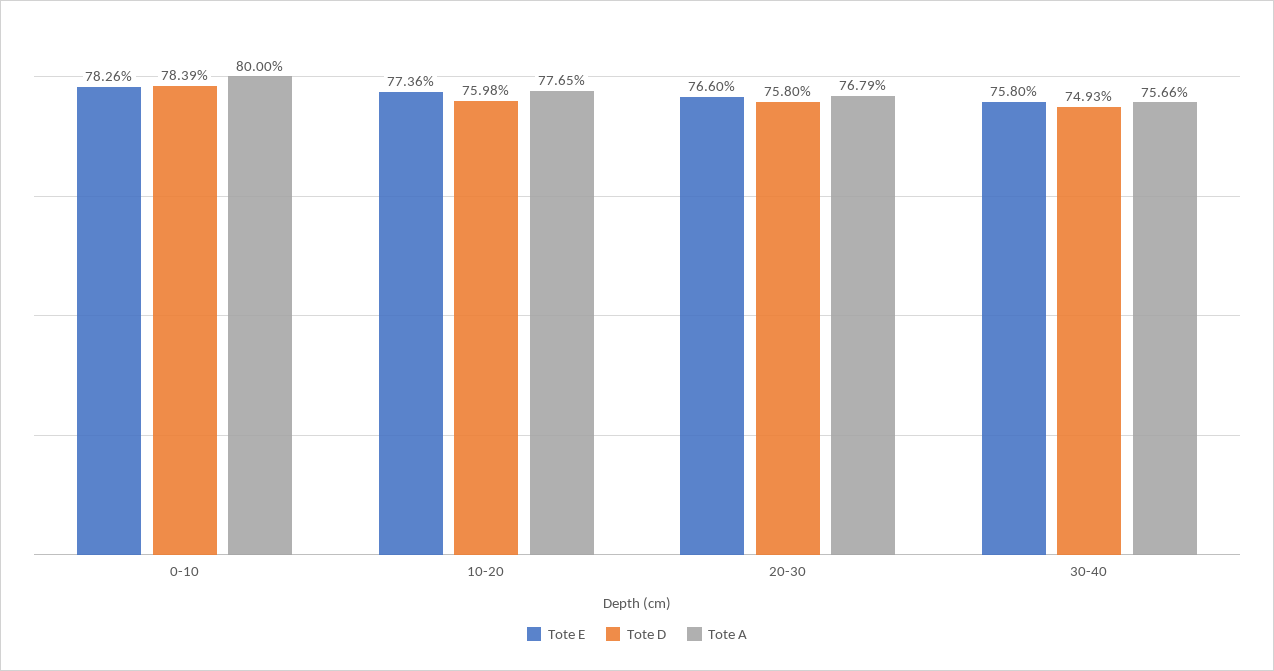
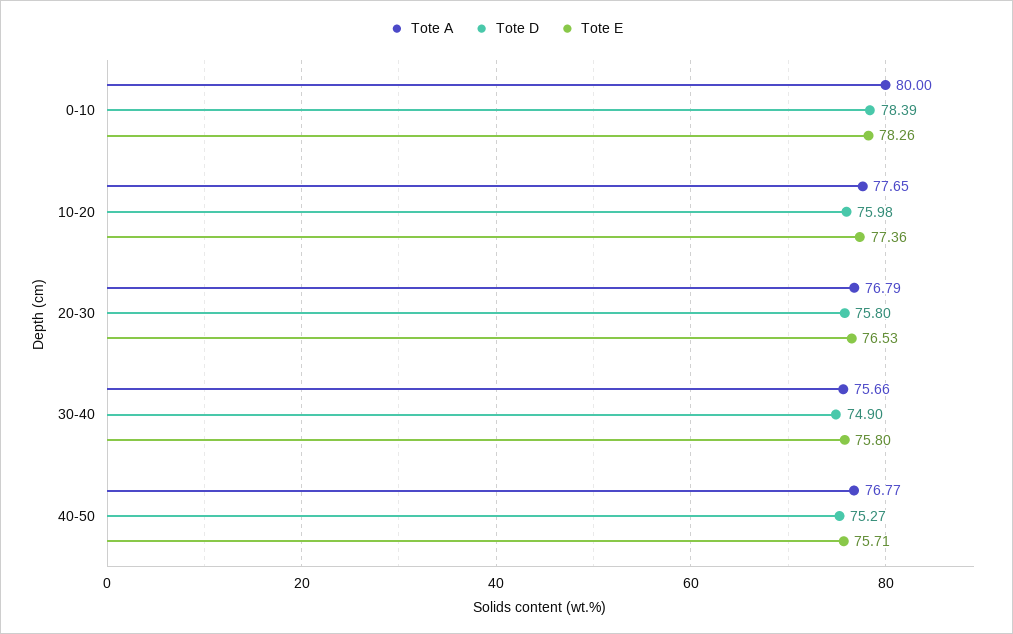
Tote E, 20-30: 76.6 -> 76.53
Tote D, 30-40: 74.93 -> 74.9
Tote A, 40-50: none -> 76.77
Tote D, 40-50: none -> 75.27
Tote E, 40-50: none -> 75.71

